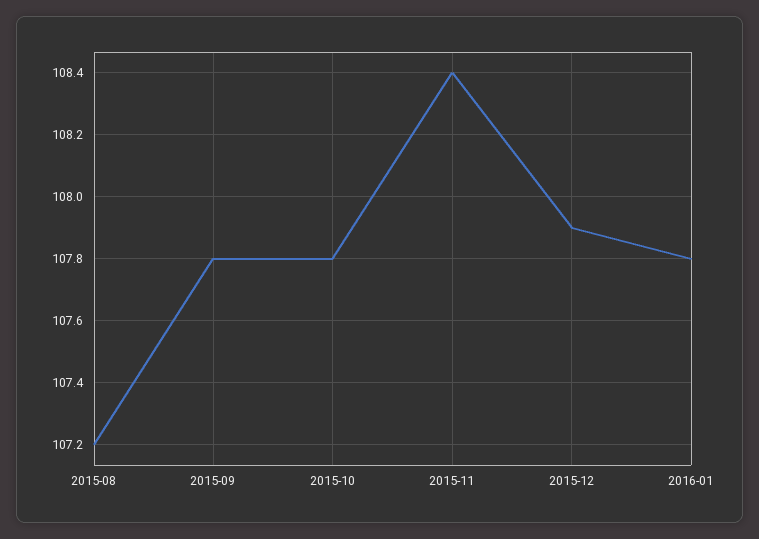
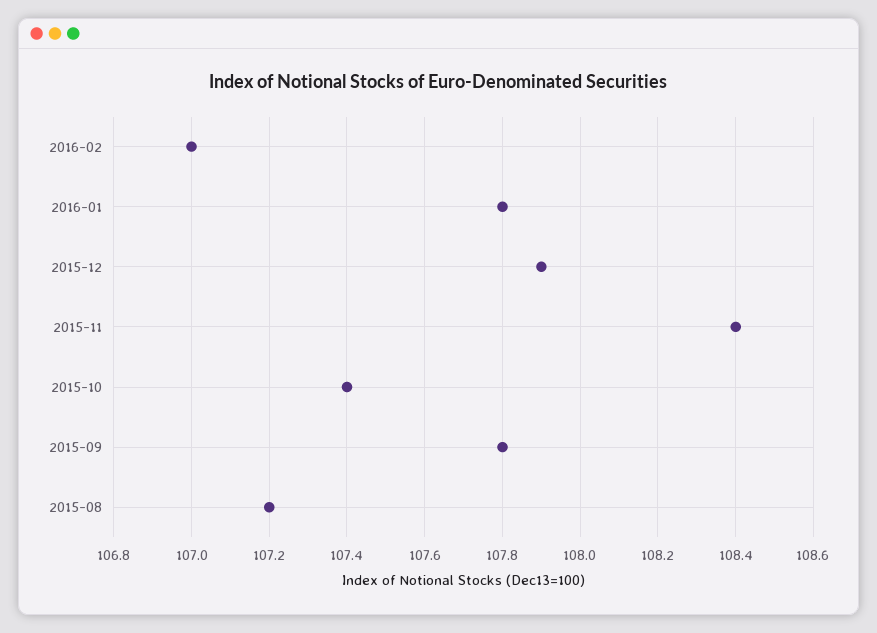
2015-10: 107.8 -> 107.4
2016-02: none -> 107

